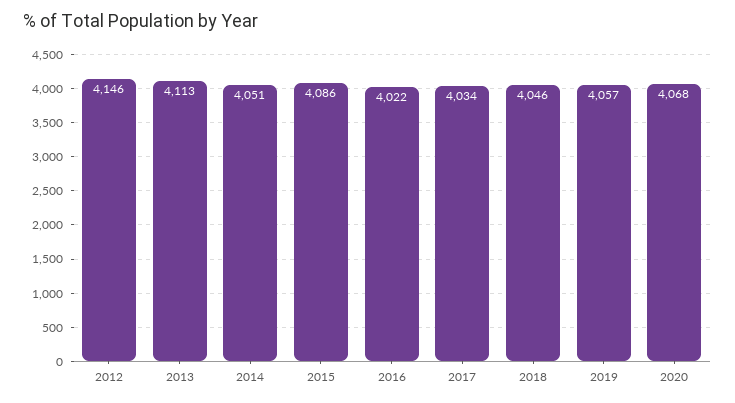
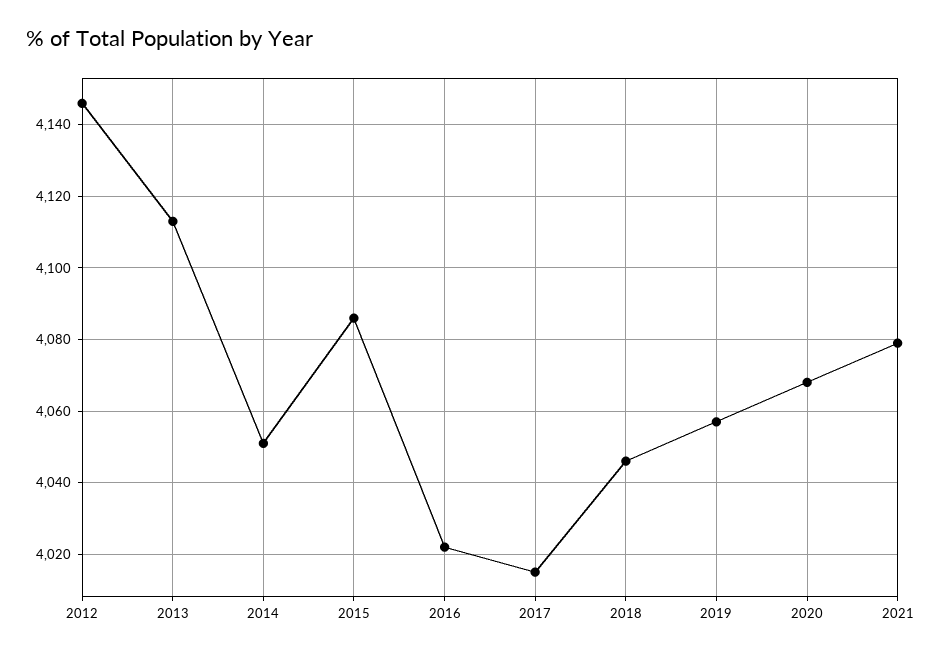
2017: 4034 -> 4015
2021: none -> 4080

